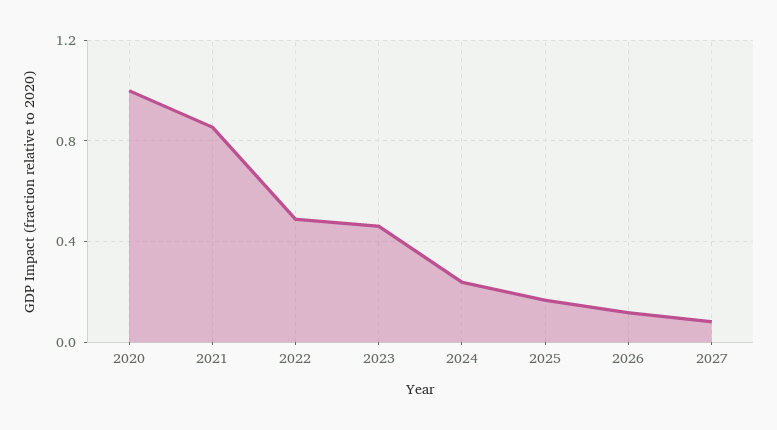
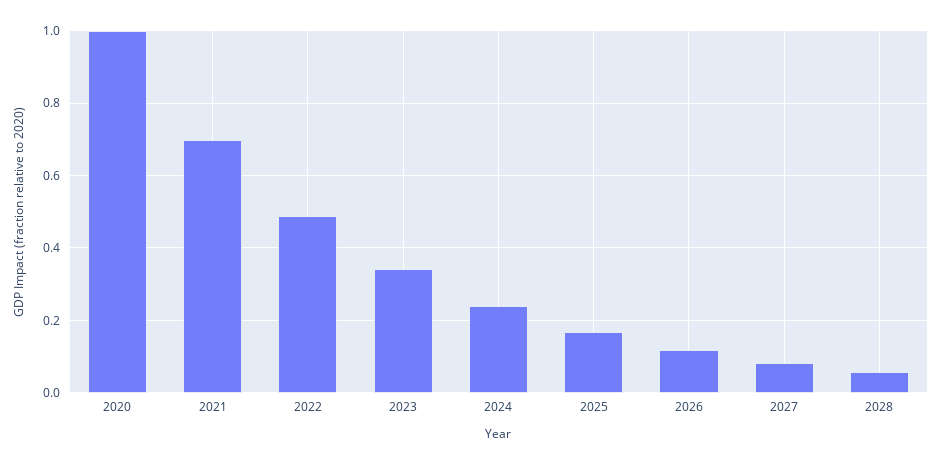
2021: 0.85 -> 0.7
2023: 0.45 -> 0.34
2028: none -> 0.06

